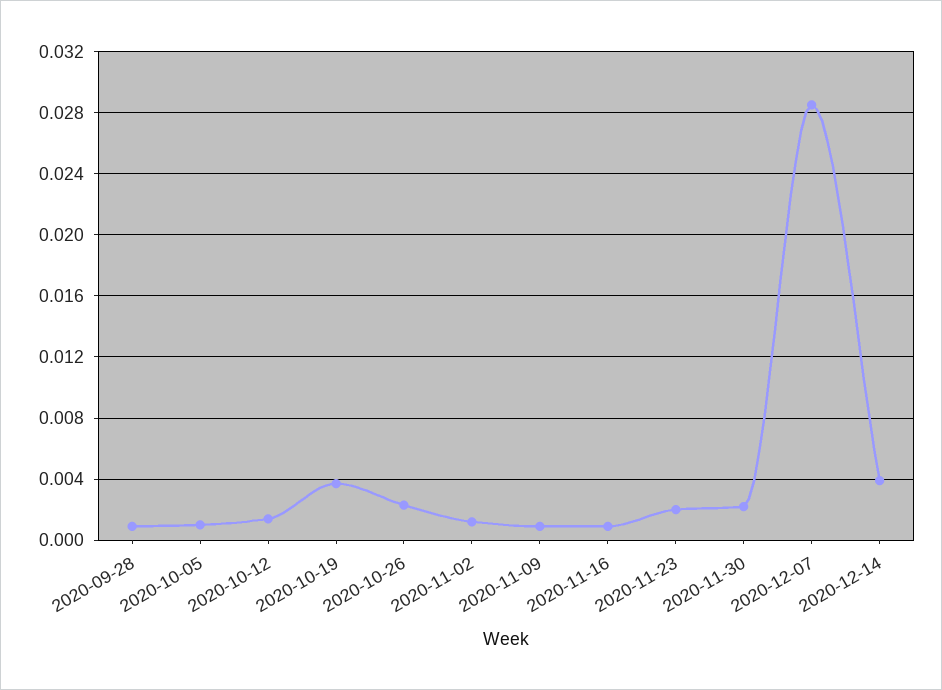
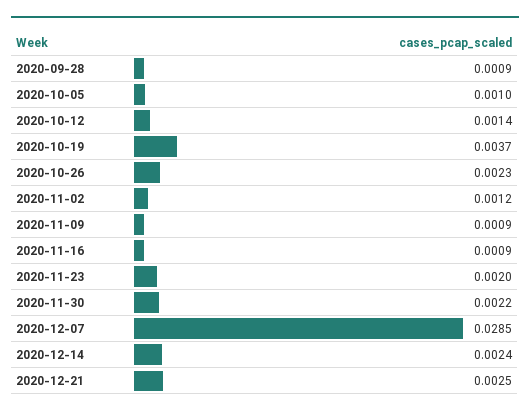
2020-12-14: 0.004 -> 0.0024
2020-12-21: none -> 0.0025

